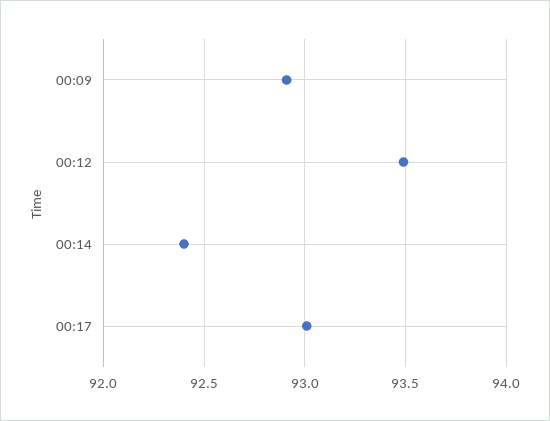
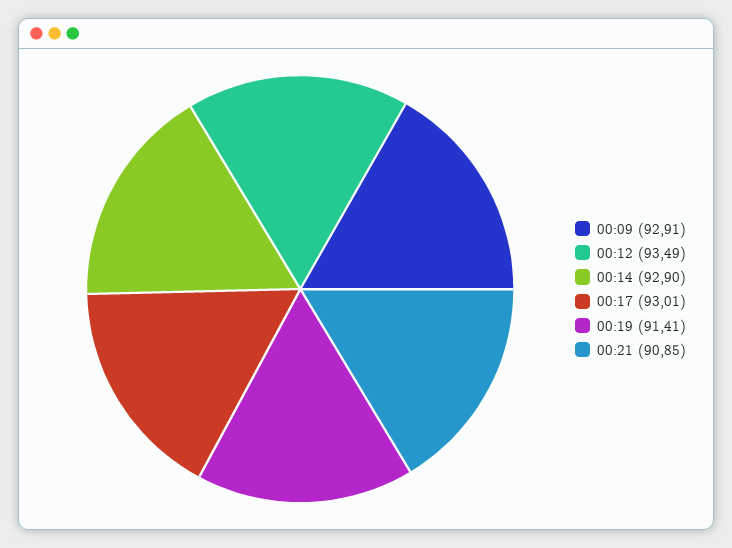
00:14: 92.4 -> 92.9
00:19: none -> 91.41
00:21: none -> 90.85

